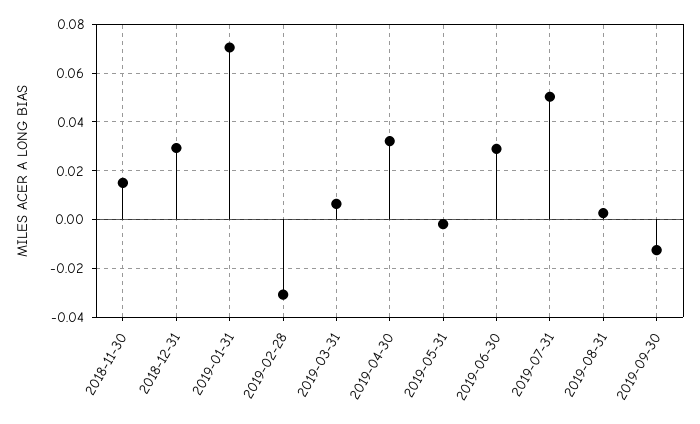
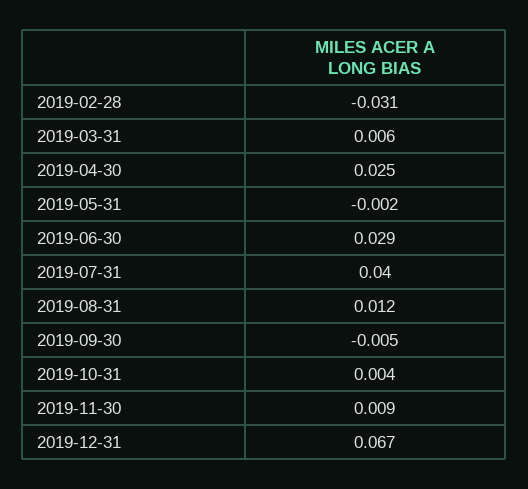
2018-11-30: 0.015 -> none
2018-12-31: 0.03 -> none
2019-01-31: 0.07 -> none
2019-04-30: 0.0325 -> 0.025
2019-07-31: 0.05 -> 0.04
2019-08-31: 0.0025 -> 0.012
2019-09-30: -0.0125 -> -0.005
2019-10-31: none -> 0.004
2019-11-30: none -> 0.009
2019-12-31: none -> 0.067

